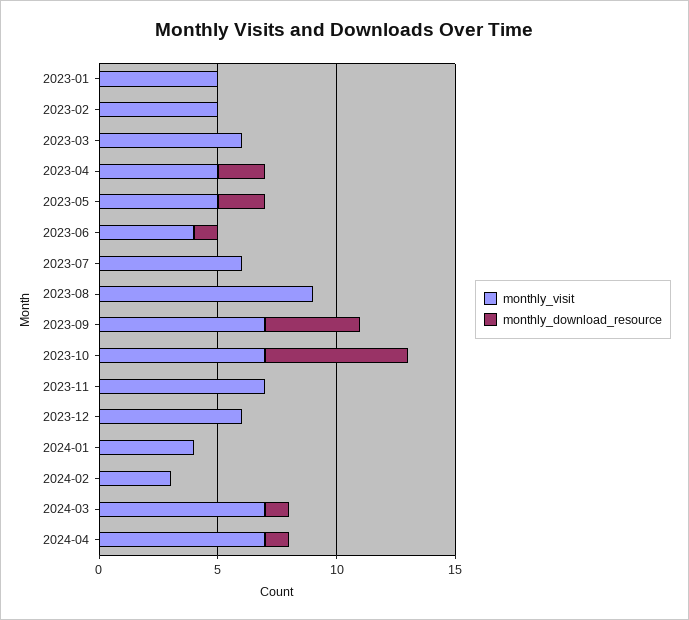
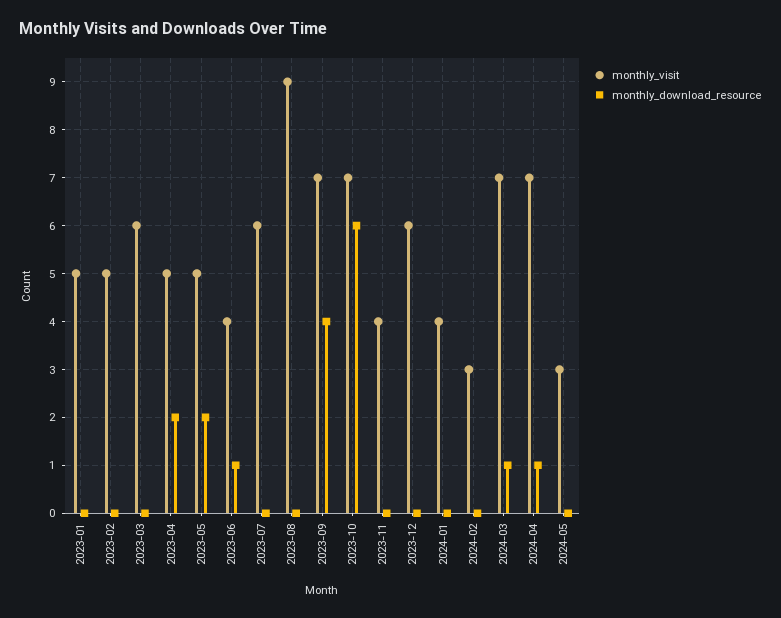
monthly_visit, 2023-11: 7 -> 4
monthly_visit, 2024-05: none -> 3
monthly_download_resource, 2024-05: none -> 0

